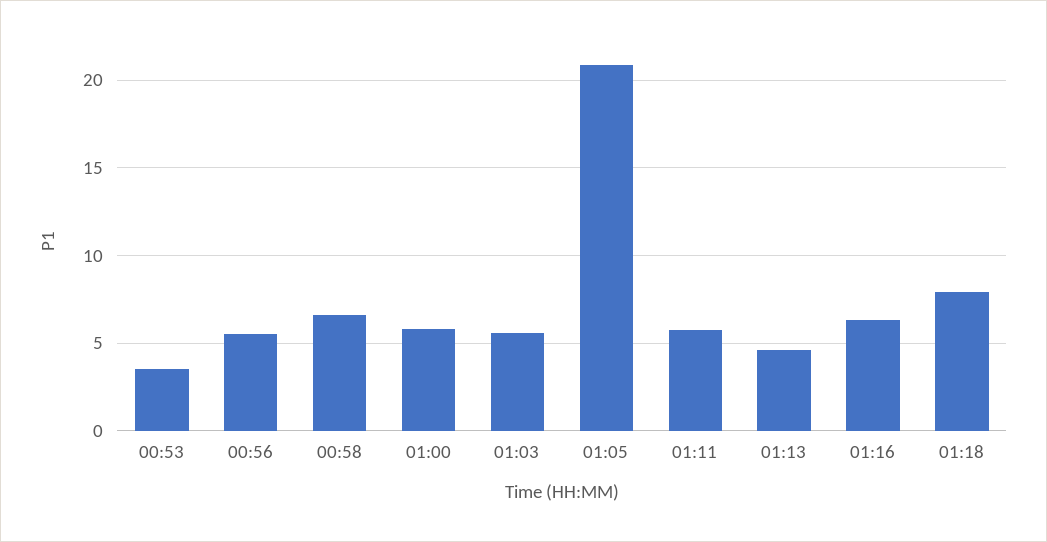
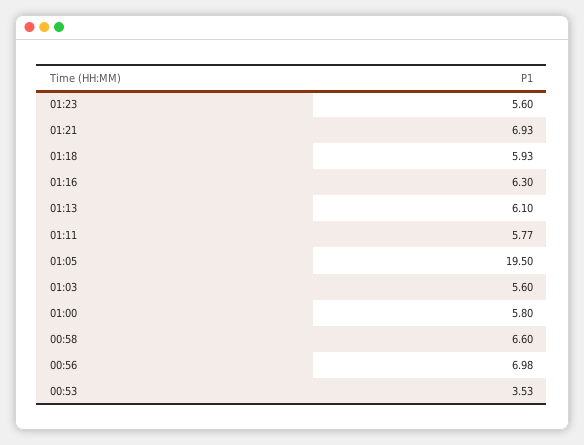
00:56: 5.5 -> 6.98
01:05: 21 -> 19.5
01:13: 4.5 -> 6.1
01:18: 8 -> 5.93
01:23: none -> 5.6
01:21: none -> 6.93

